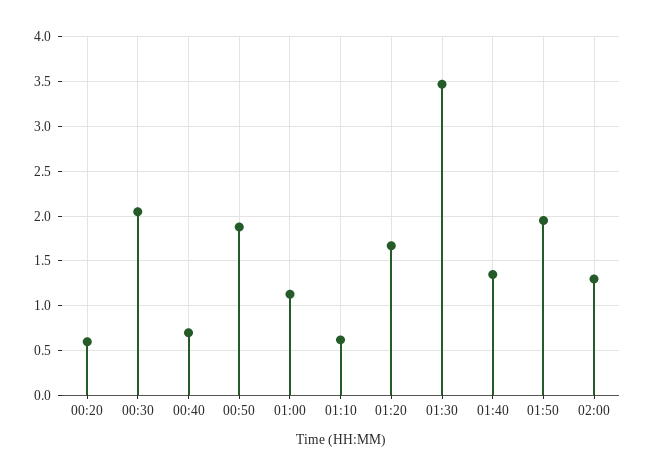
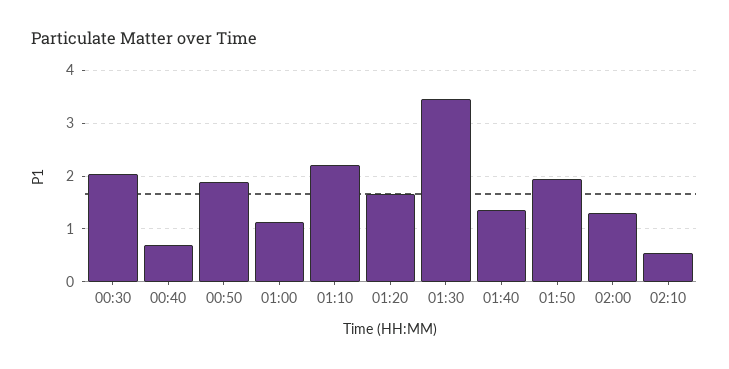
00:20: 0.6 -> none
01:10: 0.6 -> 2.2
02:10: none -> 0.6

